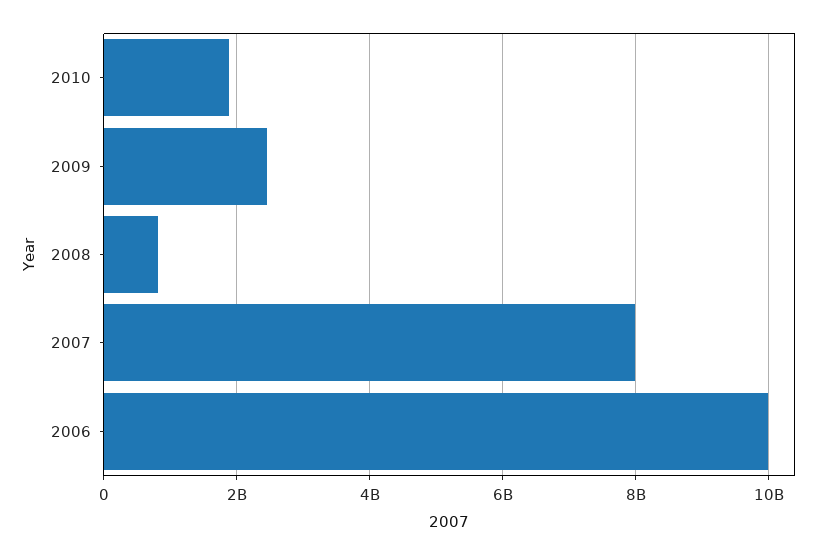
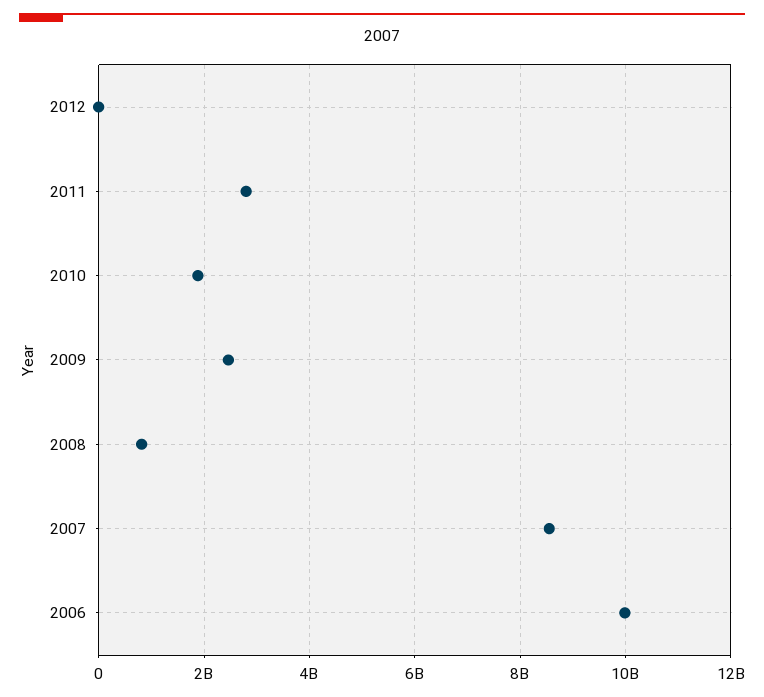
2007: 8000000000 -> 8600000000
2012: none -> 0
2011: none -> 2800000000

